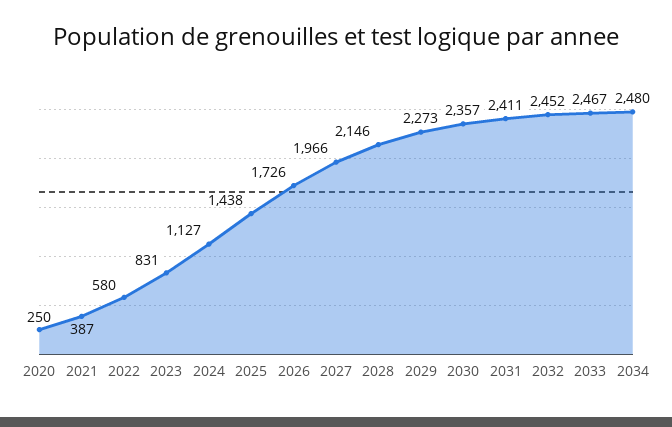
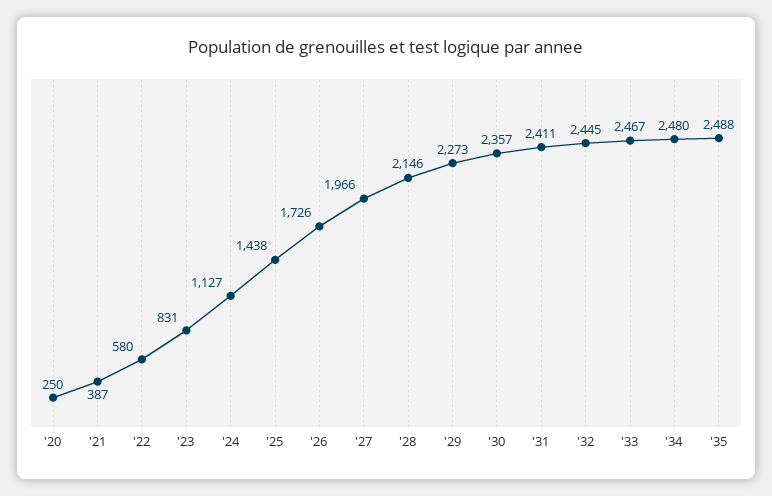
2032: 2452 -> 2445
'35: none -> 2488

